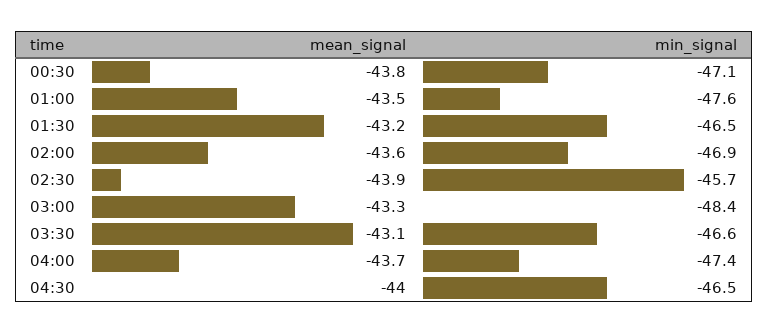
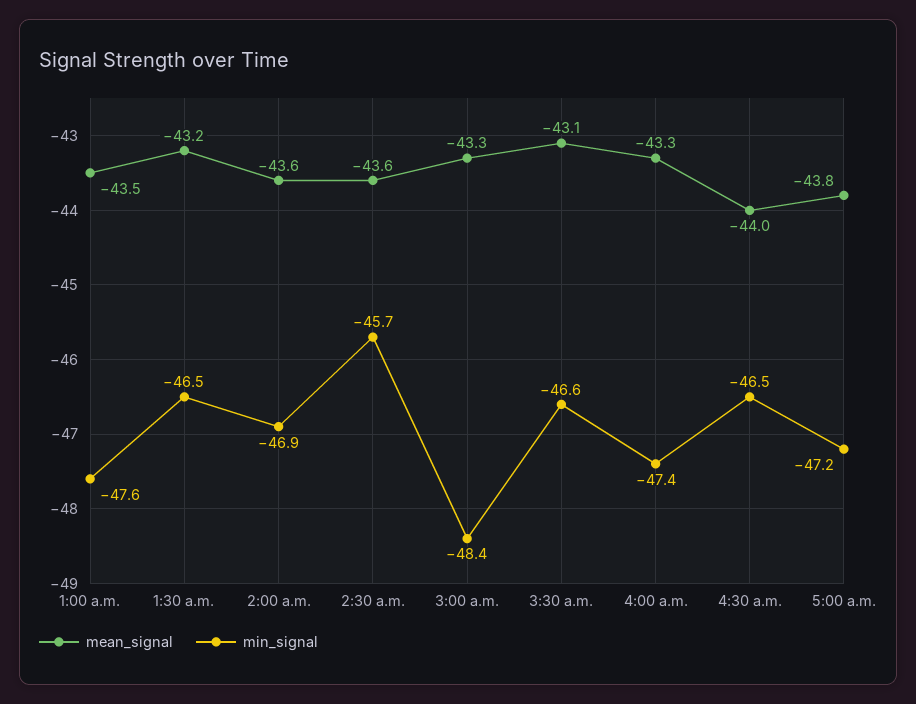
mean_signal, 00:30: -43.8 -> none
min_signal, 00:30: -47.1 -> none
mean_signal, 02:30: -43.9 -> -43.6
mean_signal, 04:00: -43.7 -> -43.3
mean_signal, 5:00 a.m.: none -> -43.8
min_signal, 5:00 a.m.: none -> -47.2

